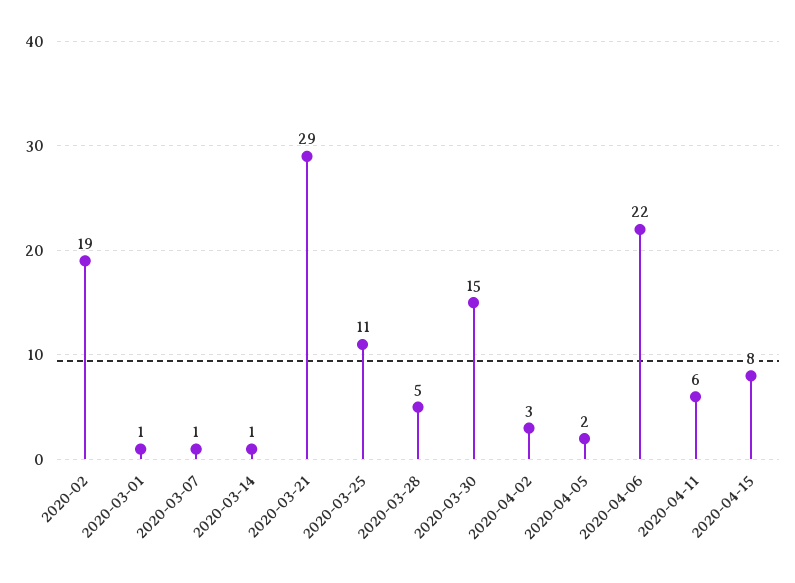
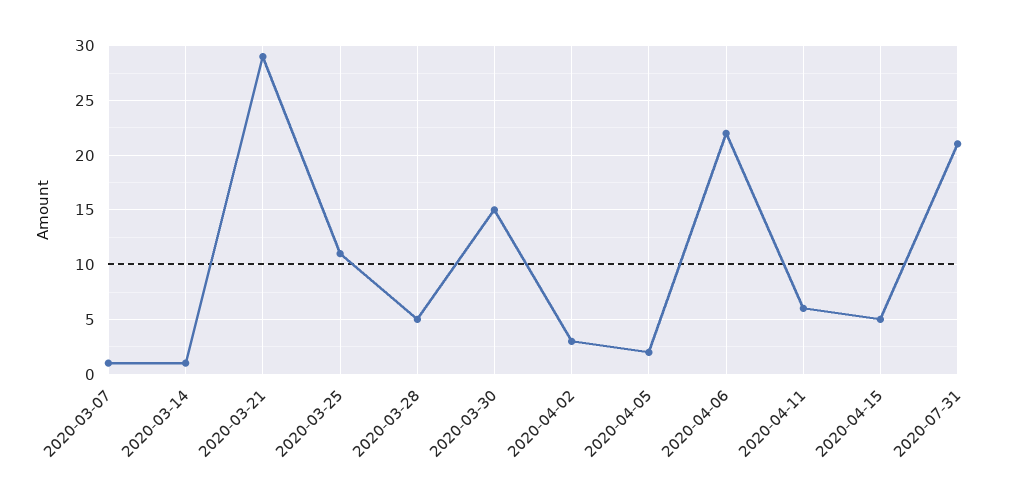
2020-02: 19 -> none
2020-03-01: 1 -> none
2020-04-15: 8 -> 5
2020-07-31: none -> 21

